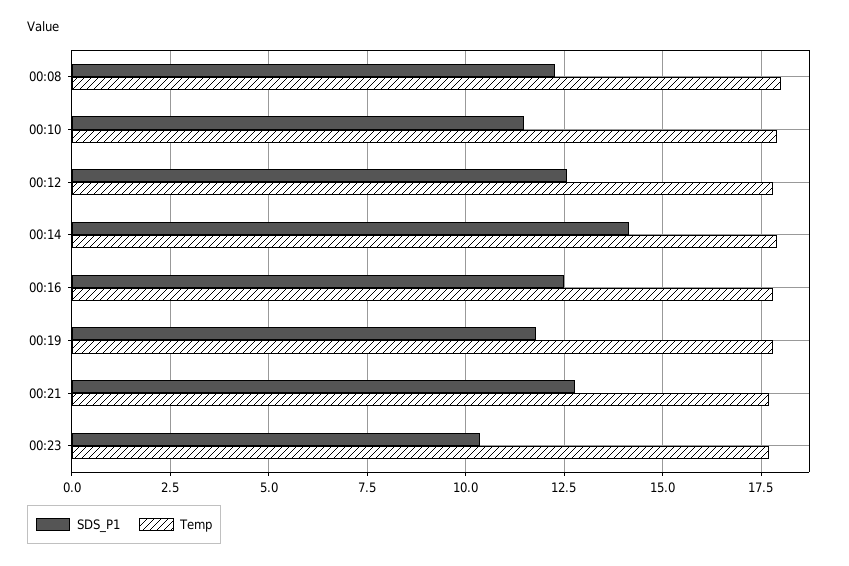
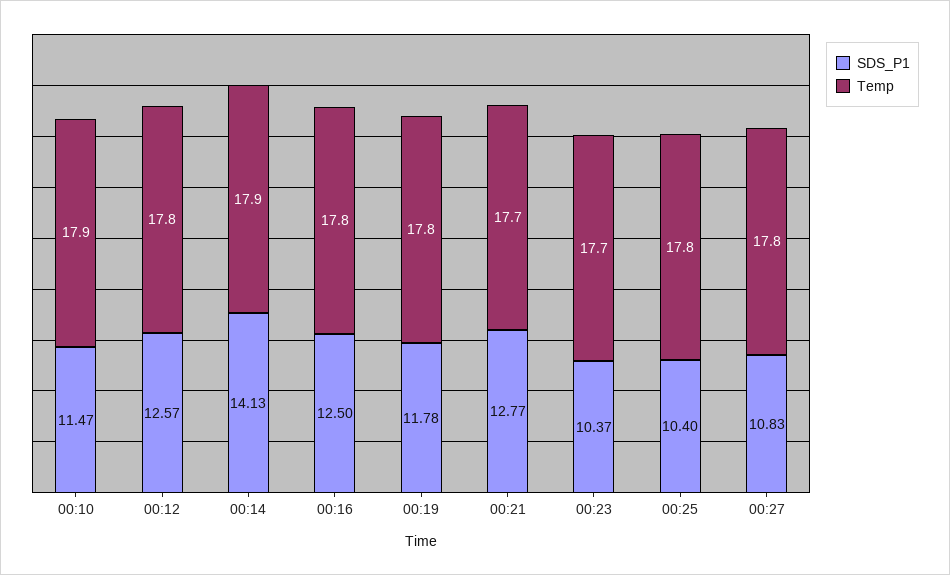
SDS_P1, 00:08: 12.25 -> none
Temp, 00:08: 18 -> none
SDS_P1, 00:25: none -> 10.4
Temp, 00:25: none -> 17.8
SDS_P1, 00:27: none -> 10.83
Temp, 00:27: none -> 17.8

